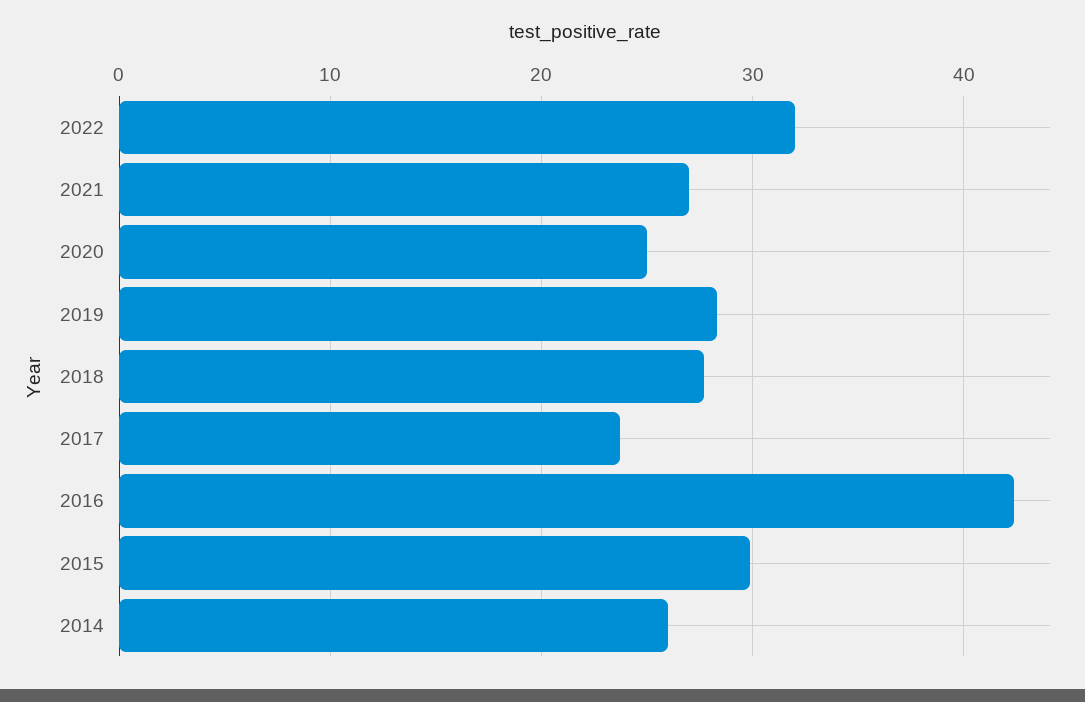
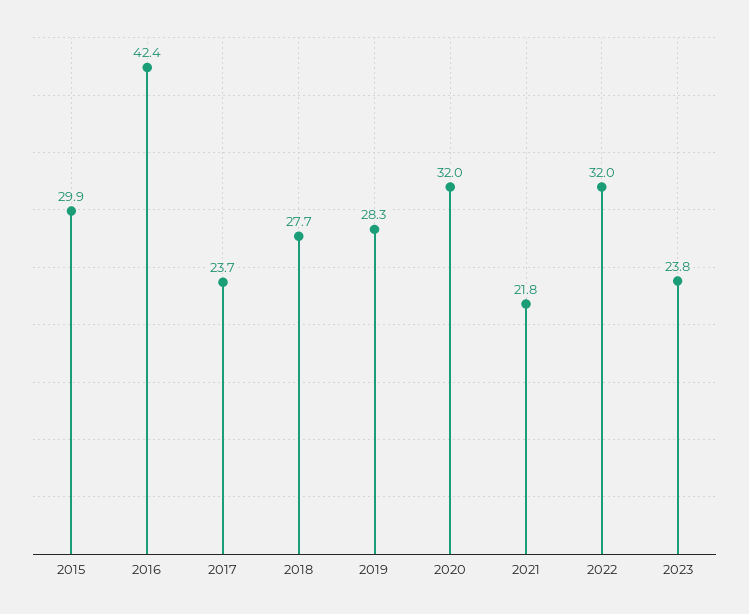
2021: 27 -> 21.8
2020: 25 -> 32
2014: 26 -> none
2023: none -> 23.8

